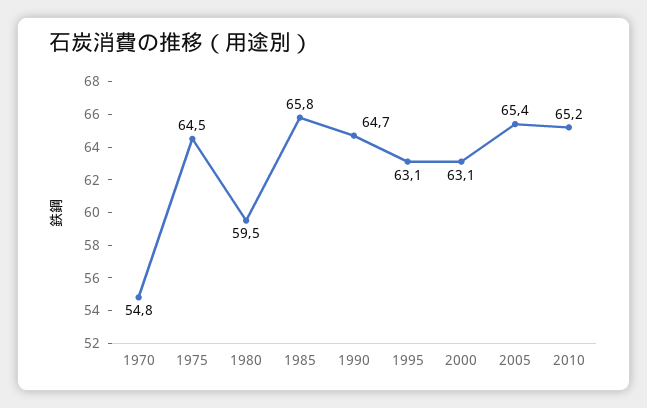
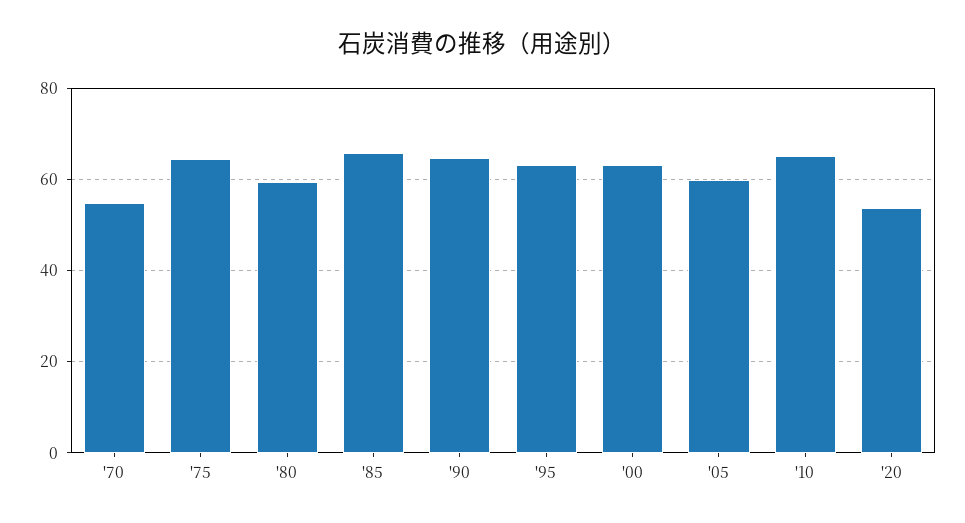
2005: 65.4 -> 60
'20: none -> 54

